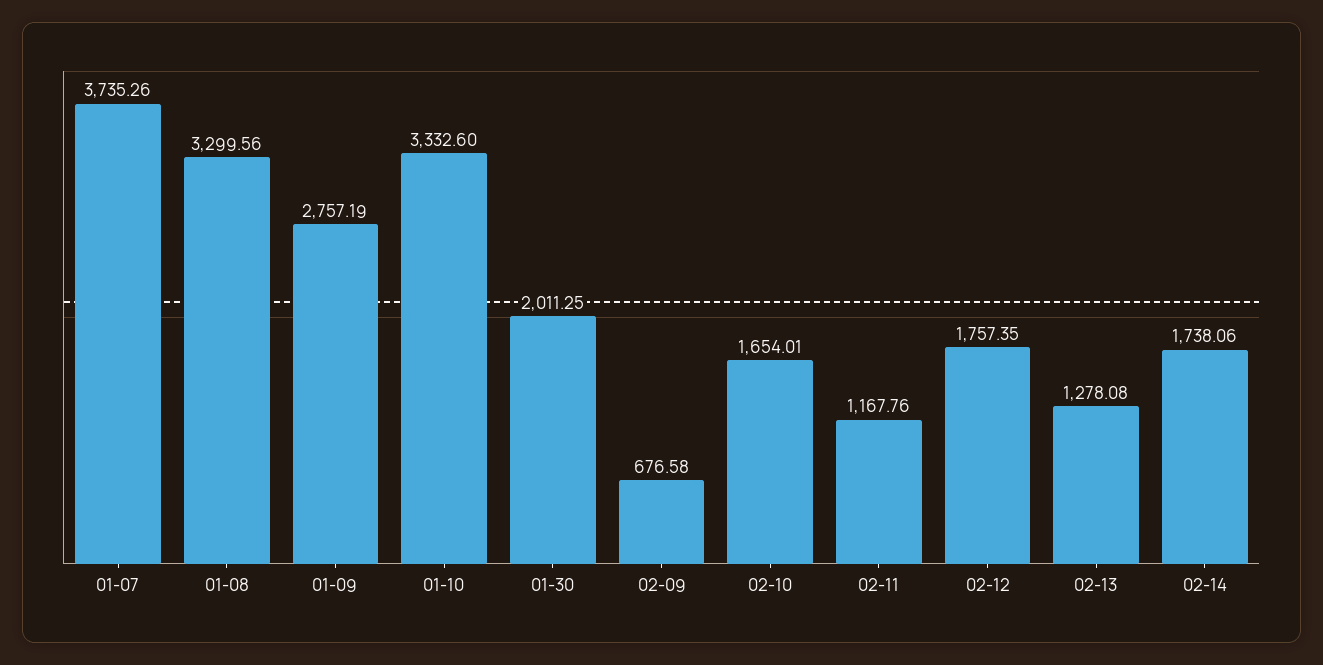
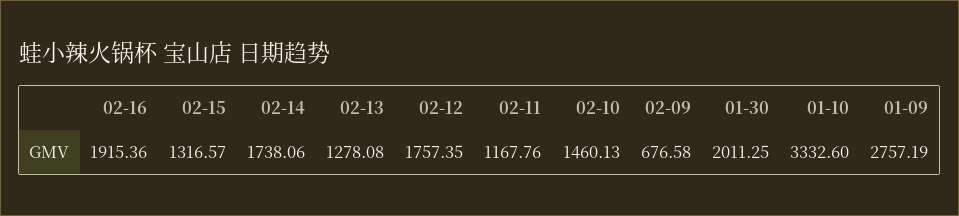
01-07: 3735.26 -> none
01-08: 3299.56 -> none
02-10: 1654.01 -> 1460.13
02-16: none -> 1915.36
02-15: none -> 1316.57

